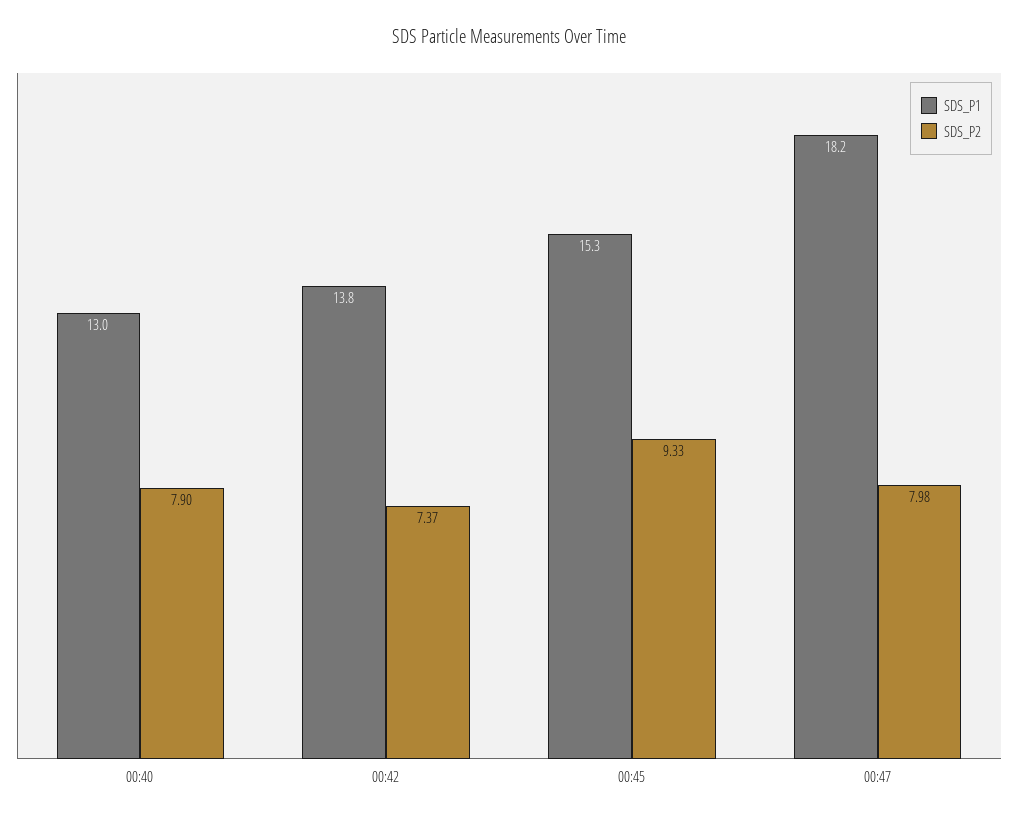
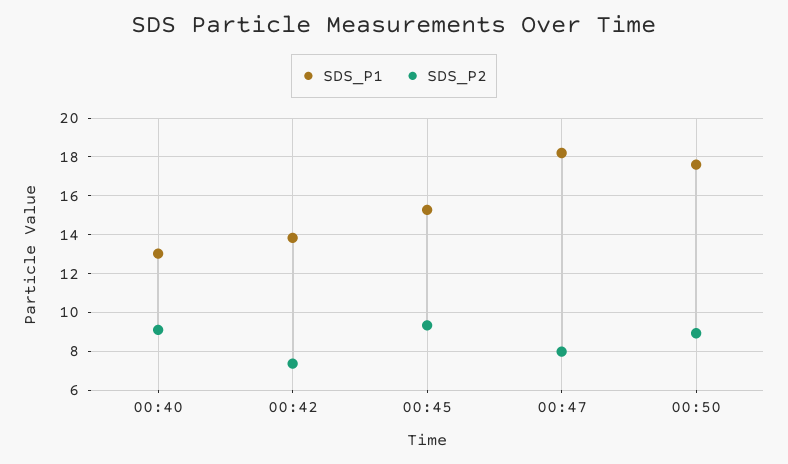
SDS_P2, 00:40: 7.9 -> 9
SDS_P1, 00:50: none -> 17.5
SDS_P2, 00:50: none -> 9

